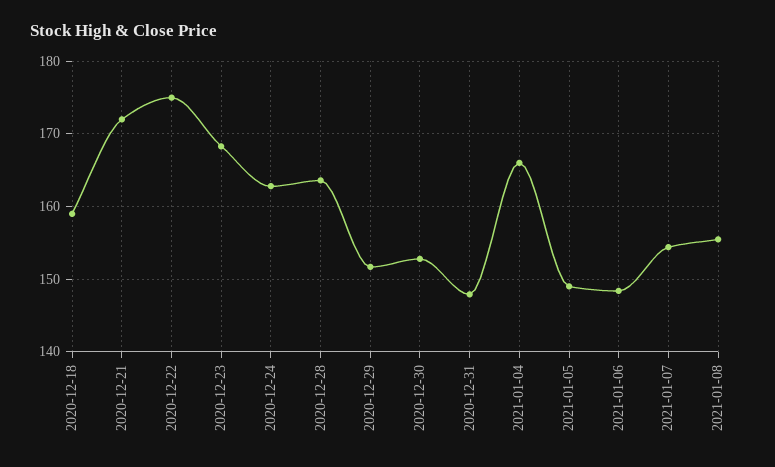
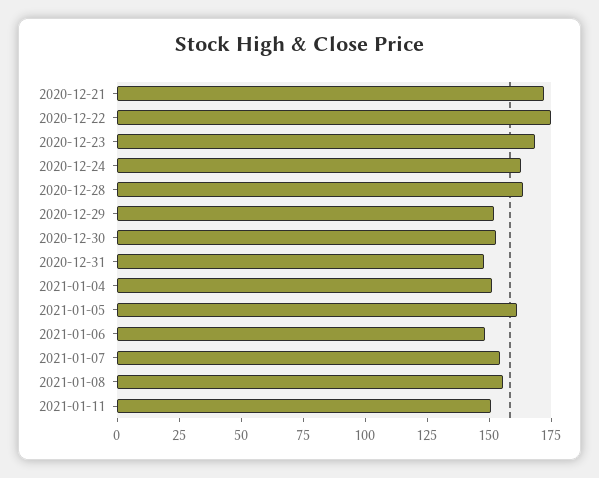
2020-12-18: 159 -> none
2021-01-04: 166 -> 150
2021-01-05: 149 -> 160
2021-01-11: none -> 150

